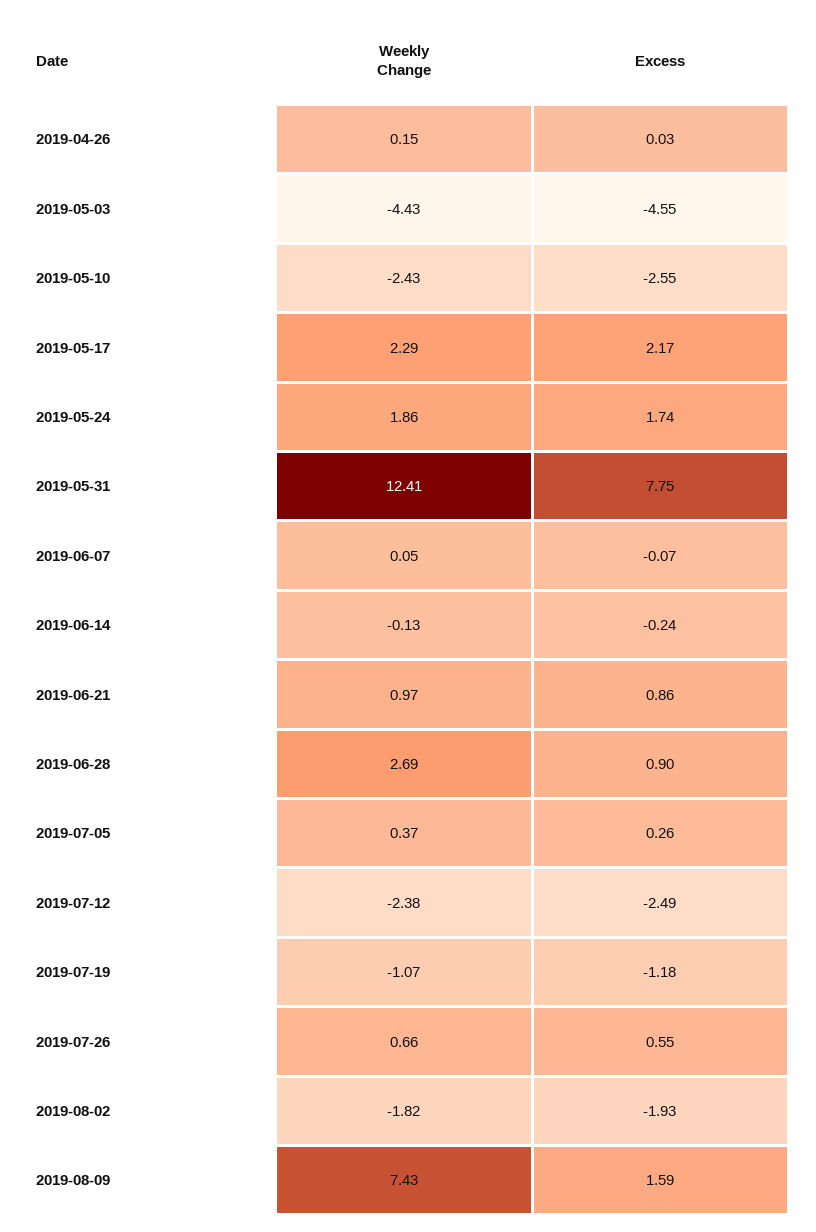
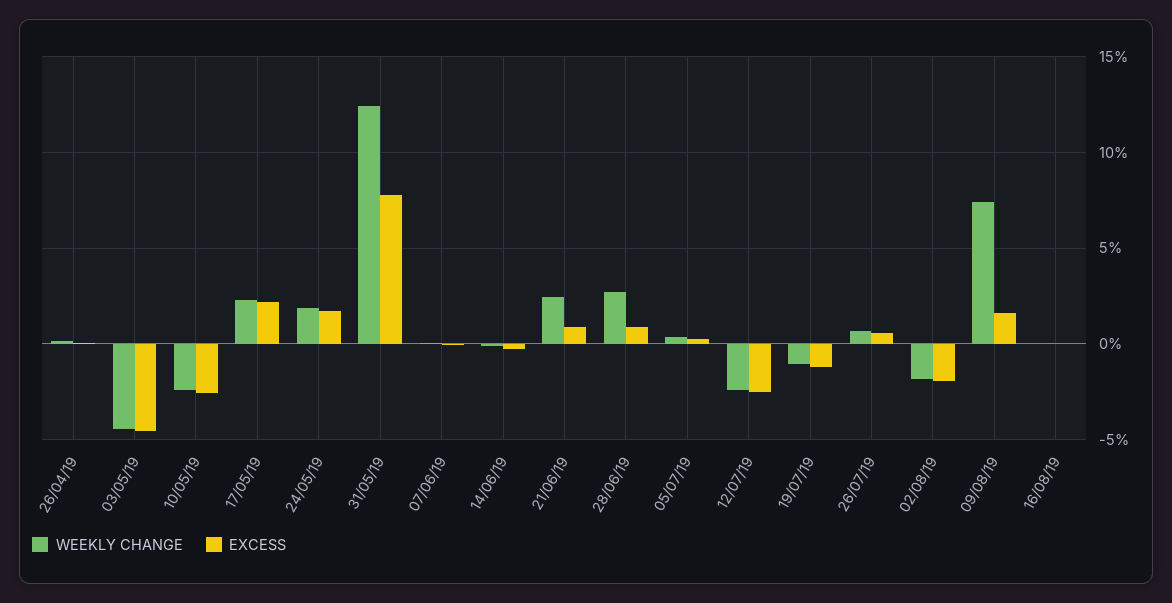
Weekly Change, 2019-06-21: 0.97 -> 2.5
Weekly Change, 16/08/19: none -> 0
Excess, 16/08/19: none -> 0

